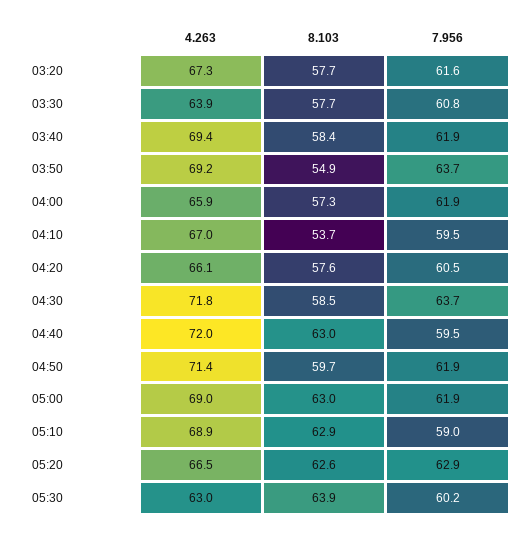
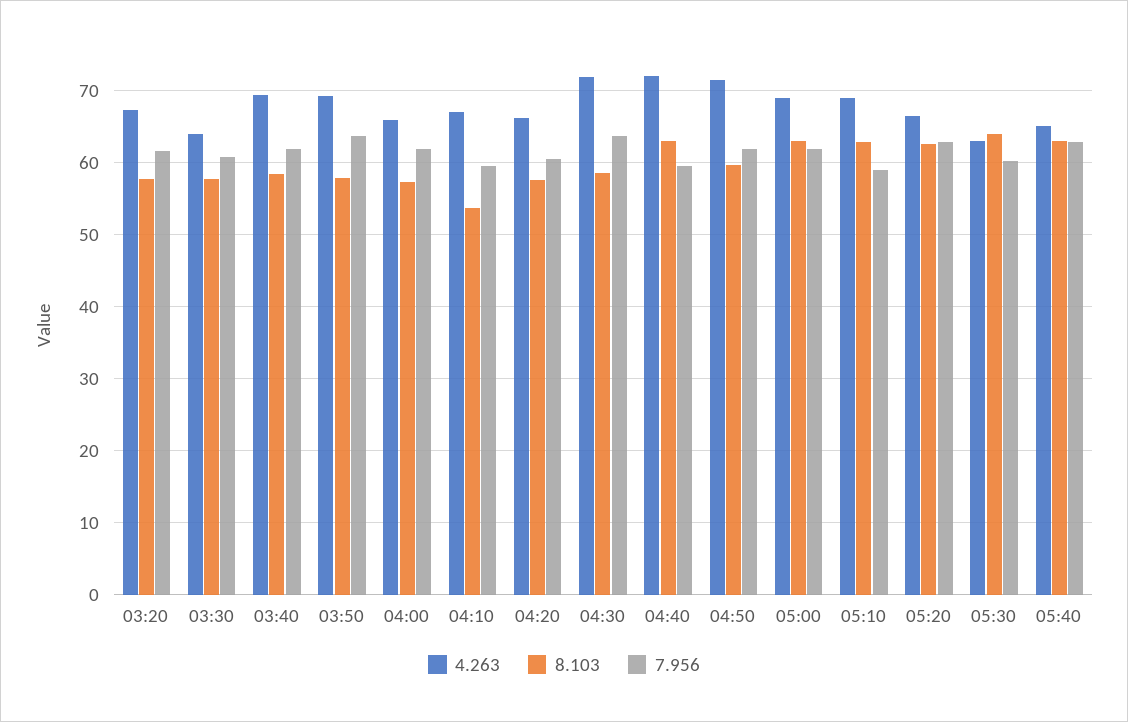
8.103, 03:50: 54.9 -> 58
4.263, 05:40: none -> 65
8.103, 05:40: none -> 63
7.956, 05:40: none -> 63

